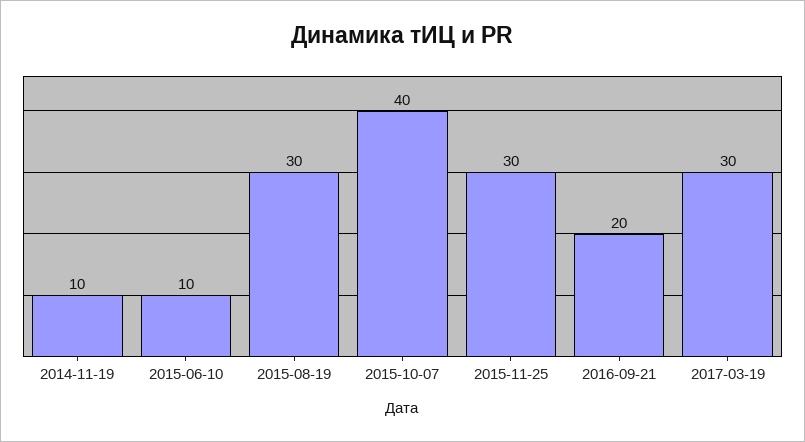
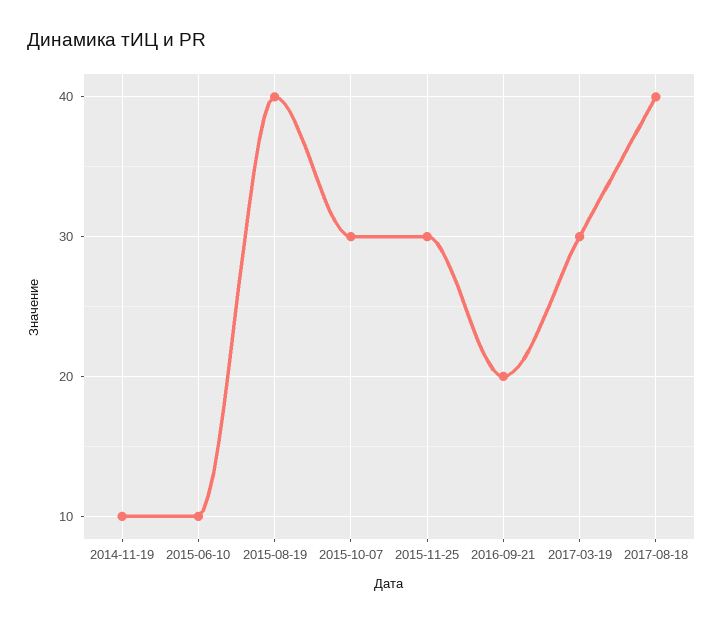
2015-08-19: 30 -> 40
2015-10-07: 40 -> 30
2017-08-18: none -> 40

